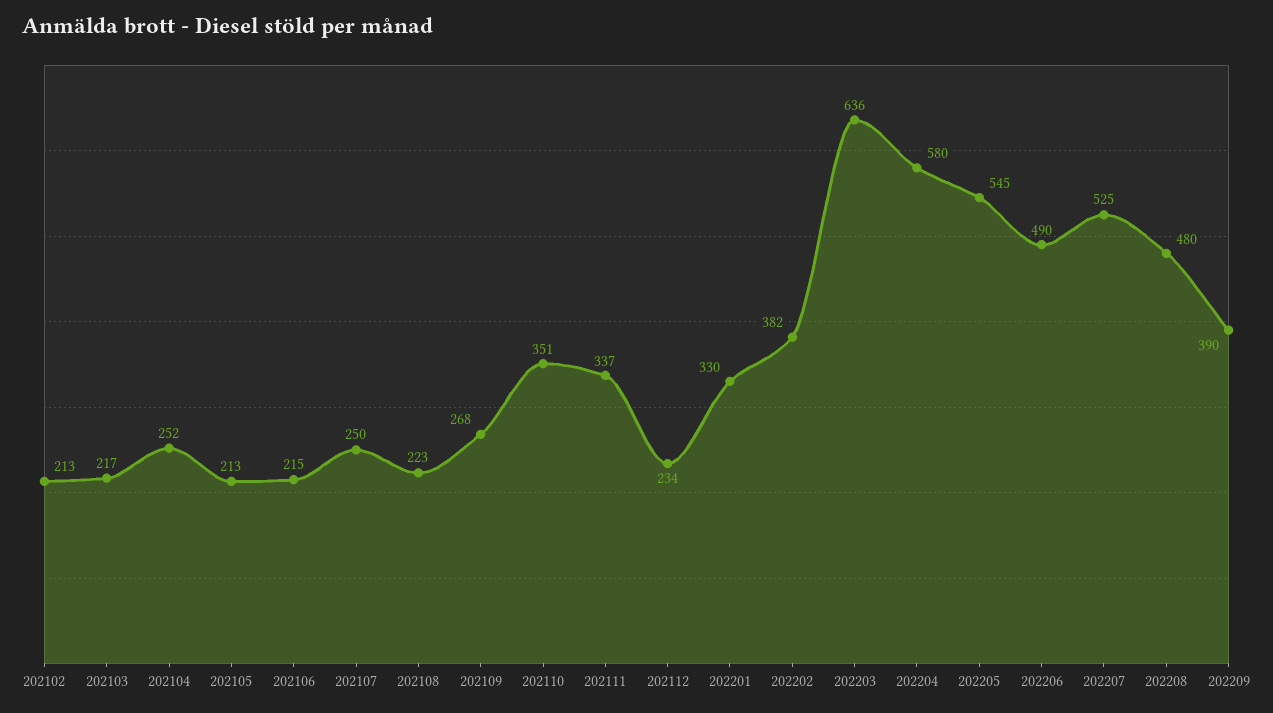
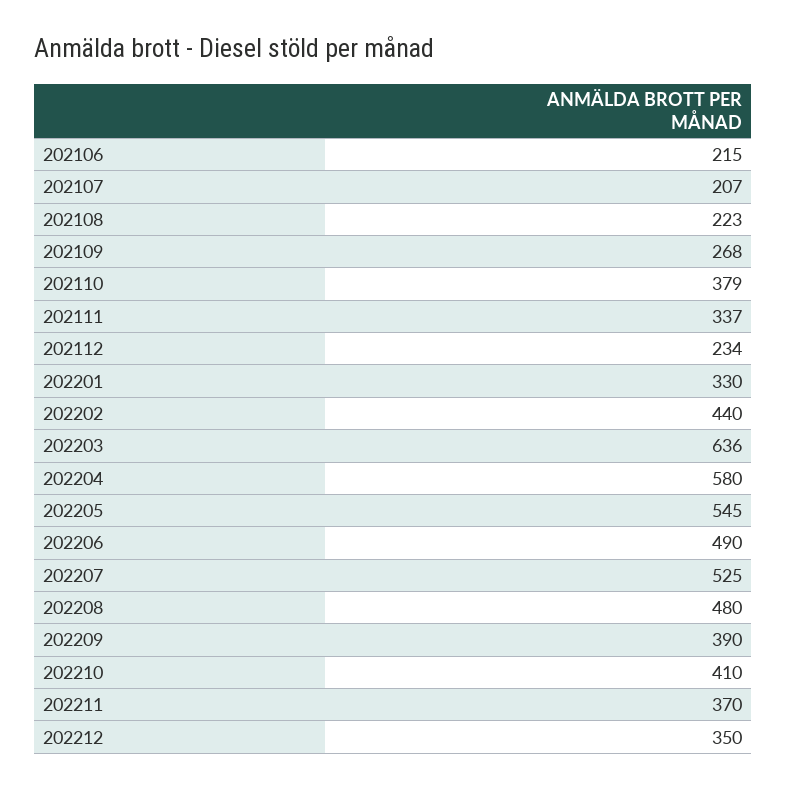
202102: 213 -> none
202103: 217 -> none
202104: 252 -> none
202105: 213 -> none
202107: 250 -> 207
202110: 351 -> 379
202202: 382 -> 440
202210: none -> 410
202211: none -> 370
202212: none -> 350

